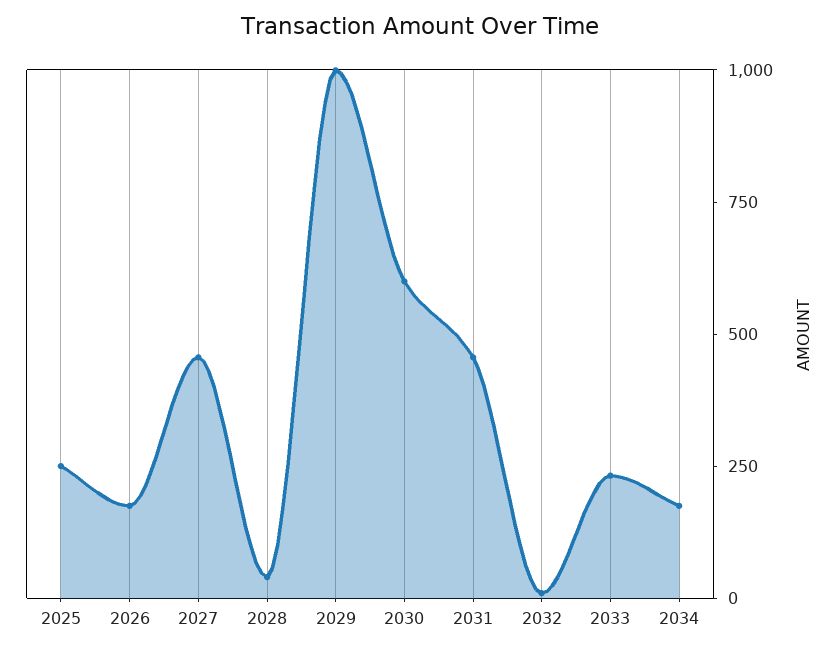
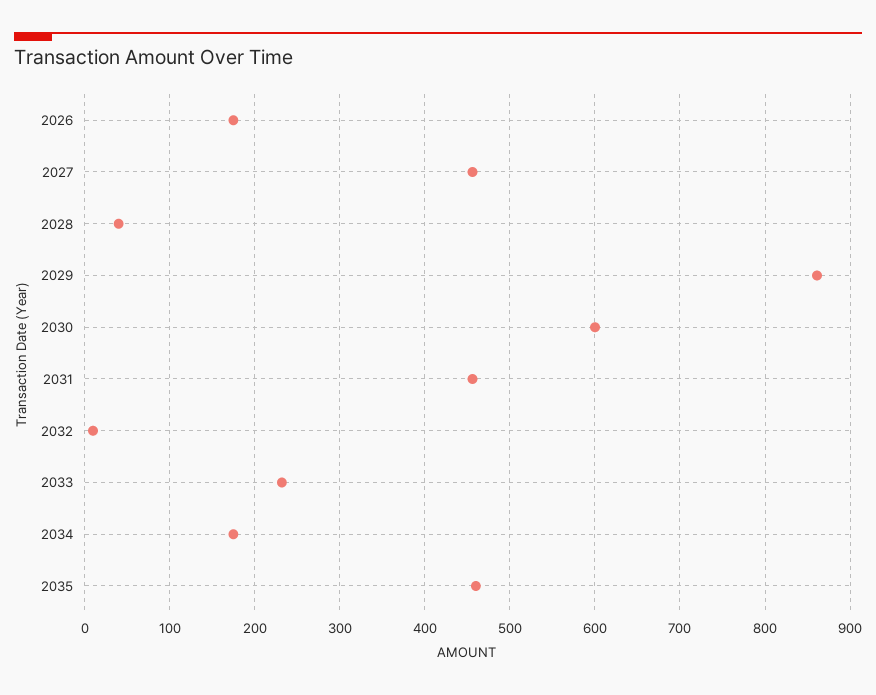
2025: 250 -> none
2029: 1000 -> 860
2035: none -> 460

